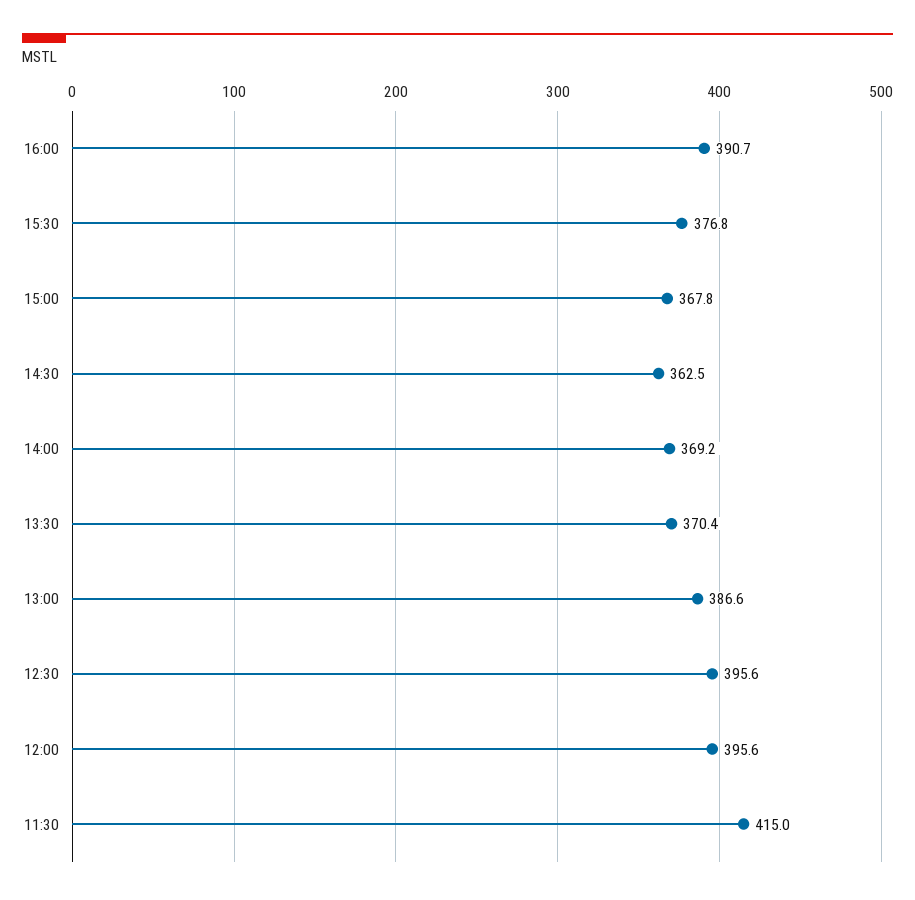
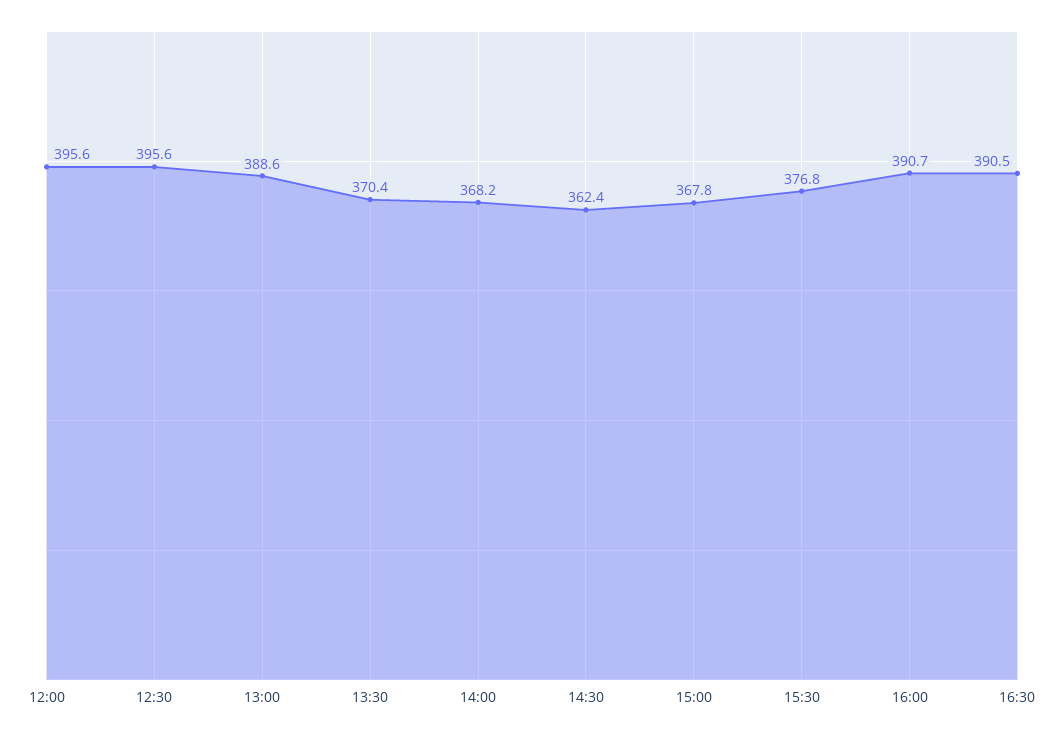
14:30: 362.5 -> 362.4
14:00: 369.2 -> 368.2
13:00: 386.6 -> 388.6
11:30: 415 -> none
16:30: none -> 390.5

